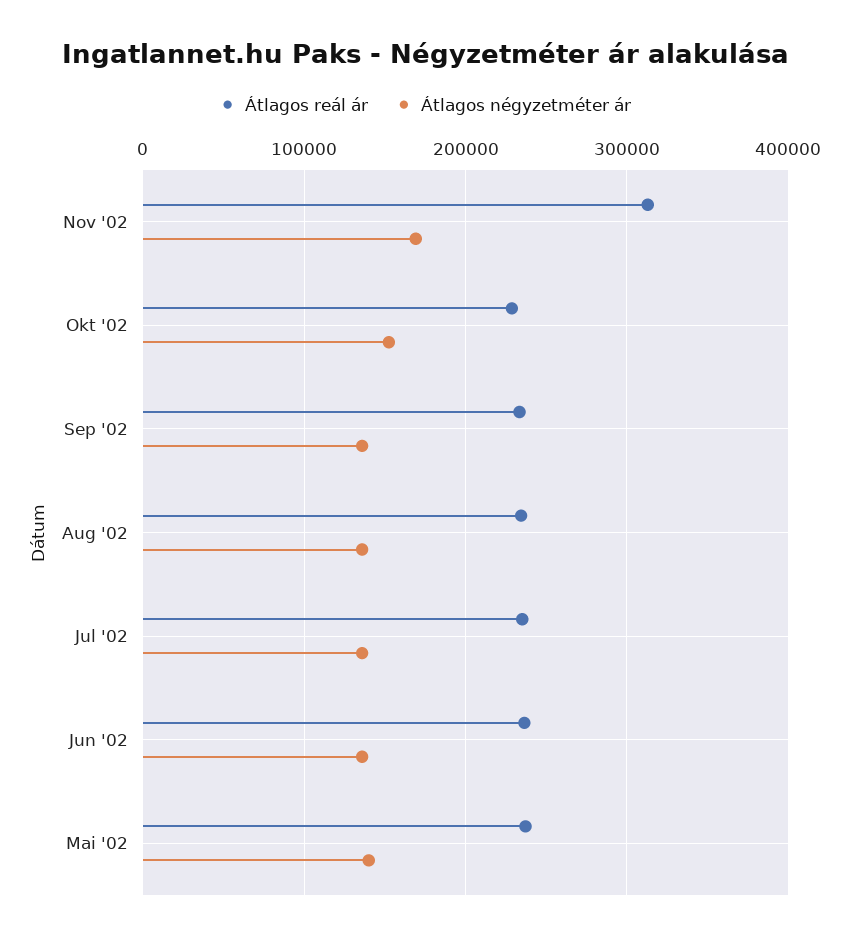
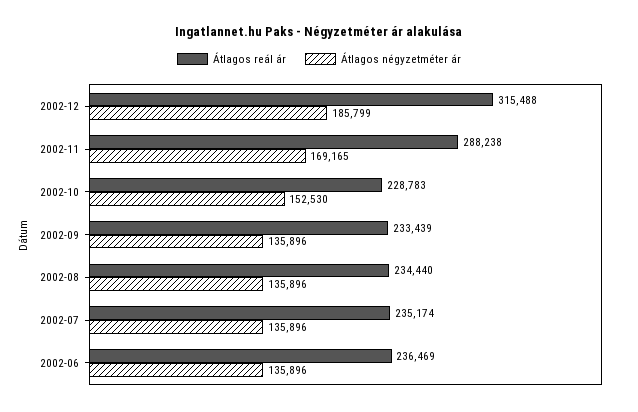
Átlagos reál ár, Nov '02: 310000 -> 288238
Átlagos reál ár, Mai '02: 240000 -> none
Átlagos négyzetméter ár, Mai '02: 140000 -> none
Átlagos reál ár, 2002-12: none -> 315488
Átlagos négyzetméter ár, 2002-12: none -> 185799

